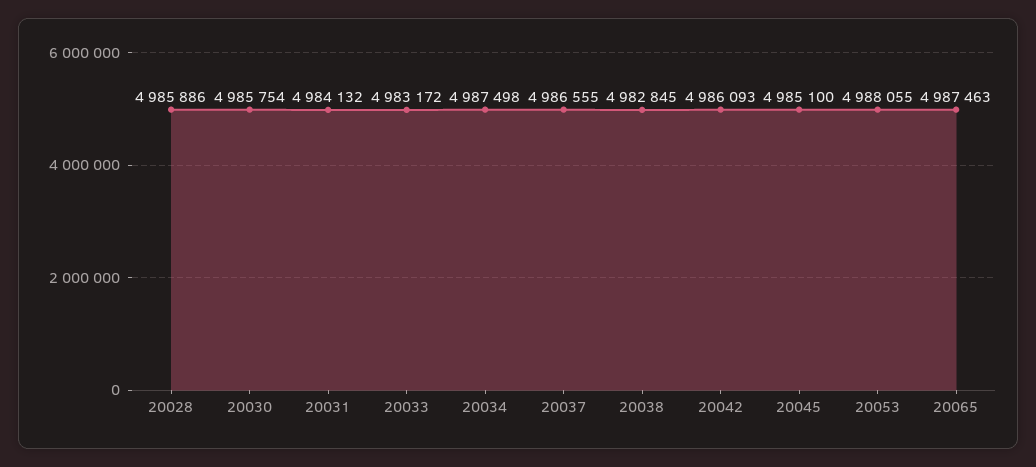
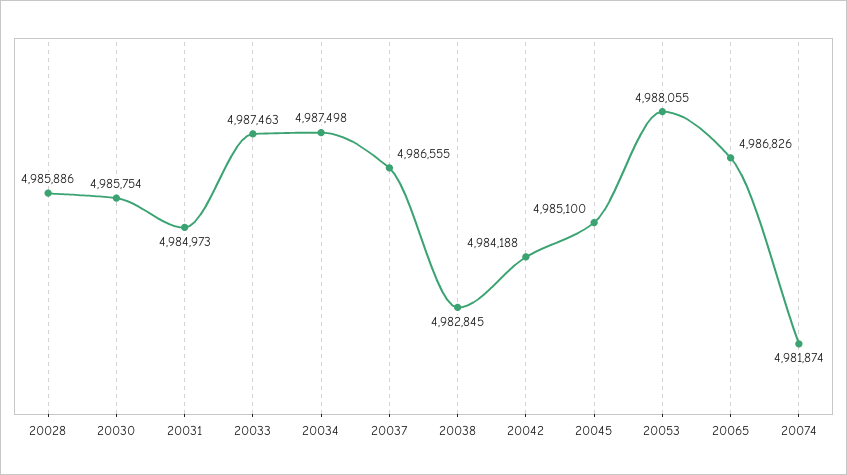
20031: 4984132 -> 4984973
20033: 4983172 -> 4987463
20042: 4986093 -> 4984188
20065: 4987463 -> 4986826
20074: none -> 4981874

